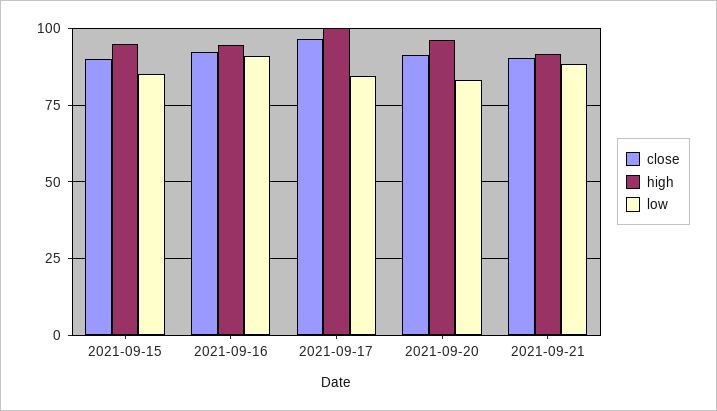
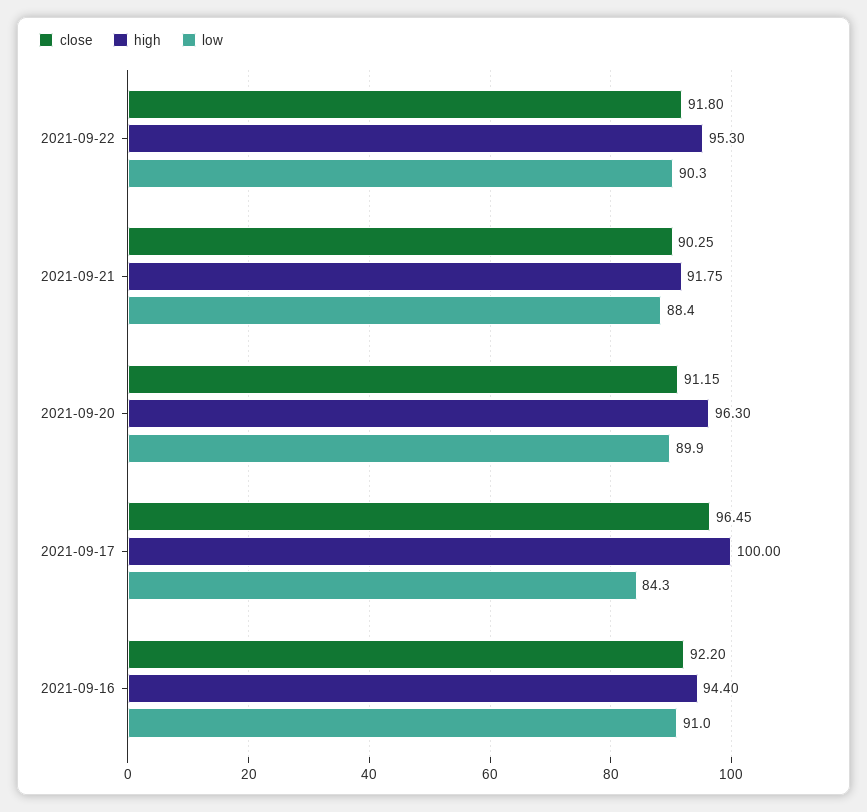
close, 2021-09-15: 90 -> none
high, 2021-09-15: 95 -> none
low, 2021-09-15: 85 -> none
low, 2021-09-20: 82.5 -> 89.9
close, 2021-09-22: none -> 91.8
high, 2021-09-22: none -> 95.3
low, 2021-09-22: none -> 90.3

